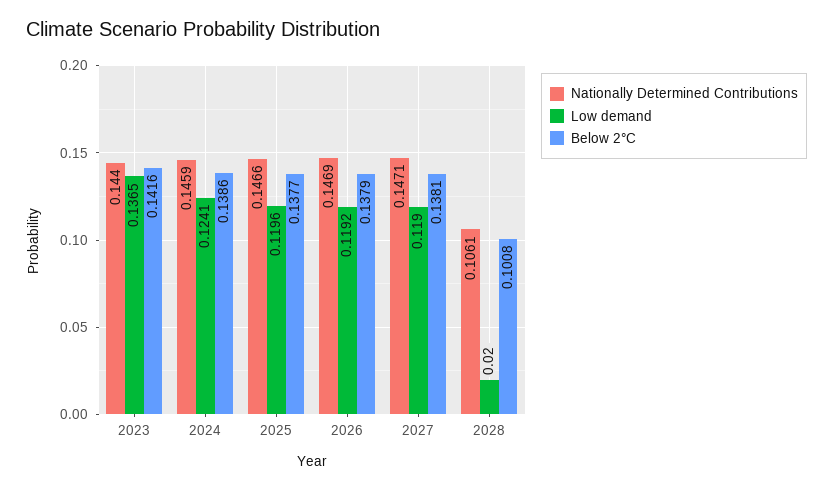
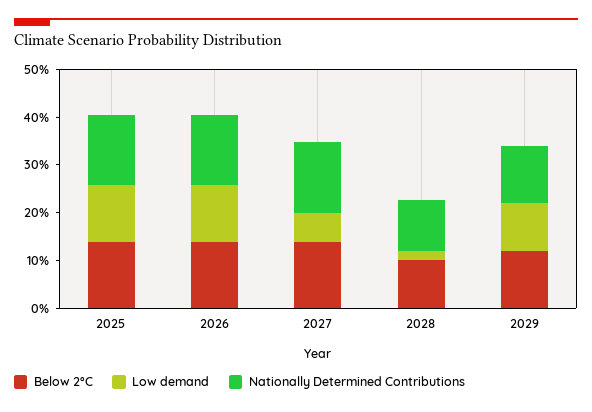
Nationally Determined Contributions, 2023: 0.144 -> none
Low demand, 2023: 0.1365 -> none
Below 2°C, 2023: 0.1416 -> none
Nationally Determined Contributions, 2024: 0.1459 -> none
Low demand, 2024: 0.1241 -> none
Below 2°C, 2024: 0.1386 -> none
Low demand, 2027: 0.119 -> 0.06
Below 2°C, 2029: none -> 0.12
Low demand, 2029: none -> 0.1
Nationally Determined Contributions, 2029: none -> 0.12

